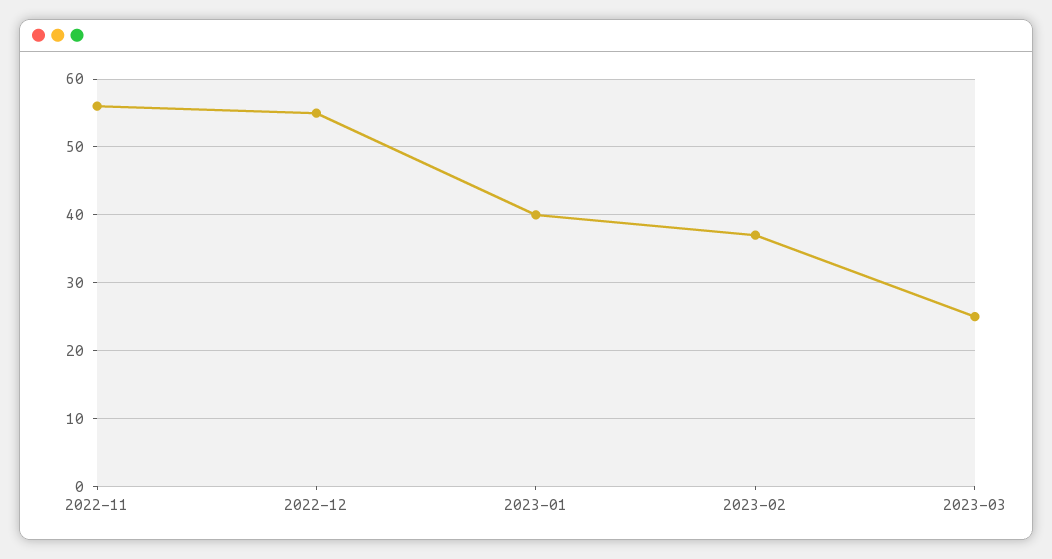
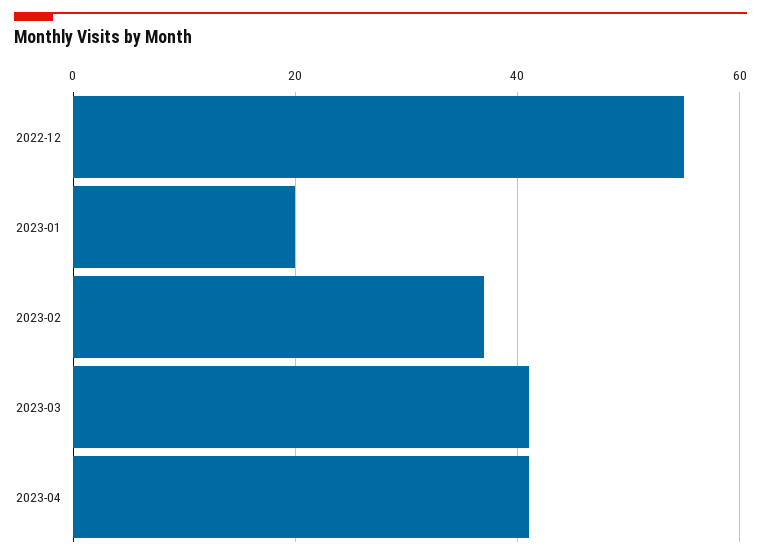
2022-11: 56 -> none
2023-01: 40 -> 20
2023-03: 25 -> 40
2023-04: none -> 40

